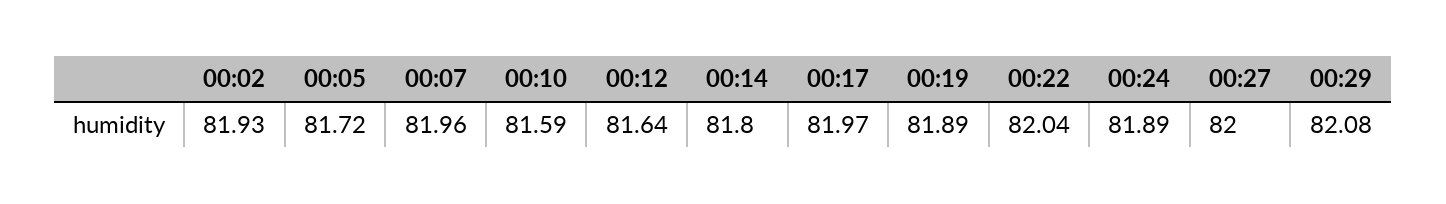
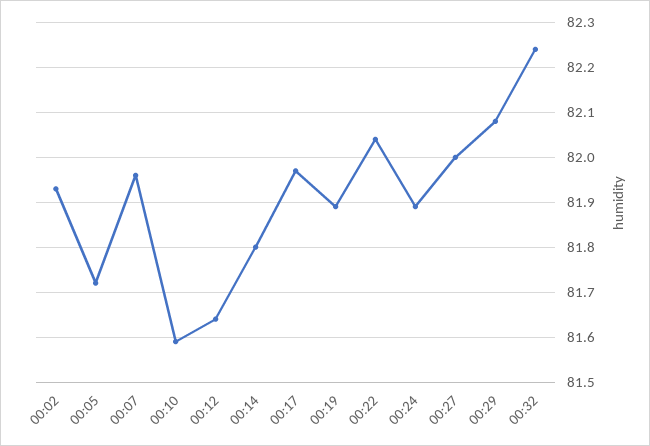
00:32: none -> 82.25

